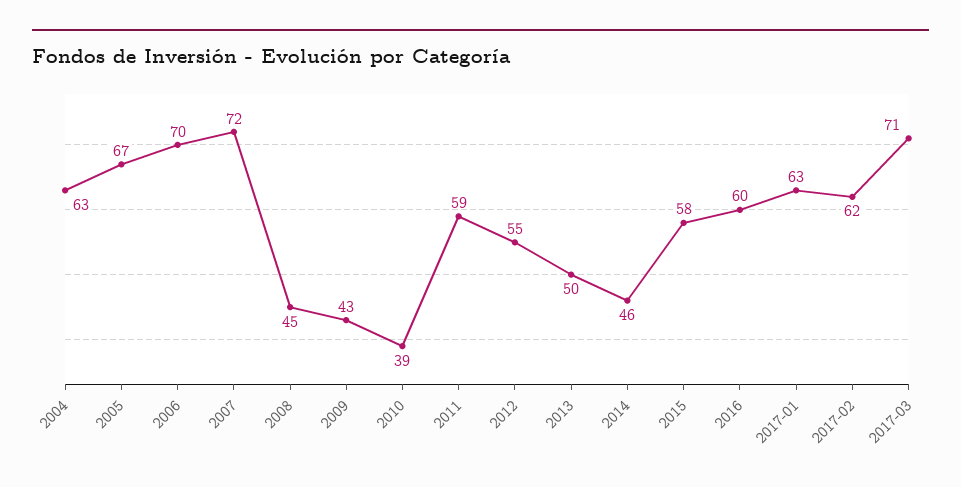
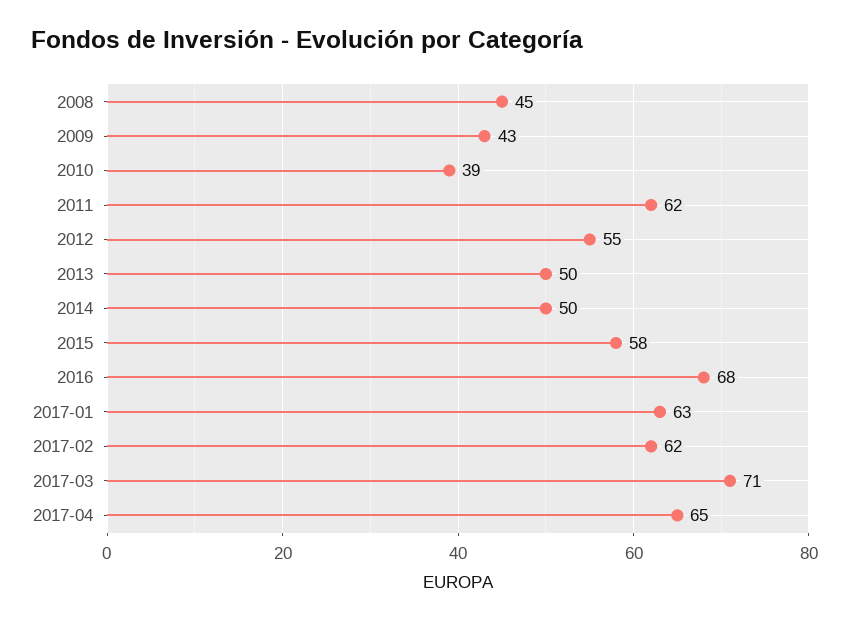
2004: 63 -> none
2005: 67 -> none
2006: 70 -> none
2007: 72 -> none
2011: 59 -> 62
2014: 46 -> 50
2016: 60 -> 68
2017-04: none -> 65

